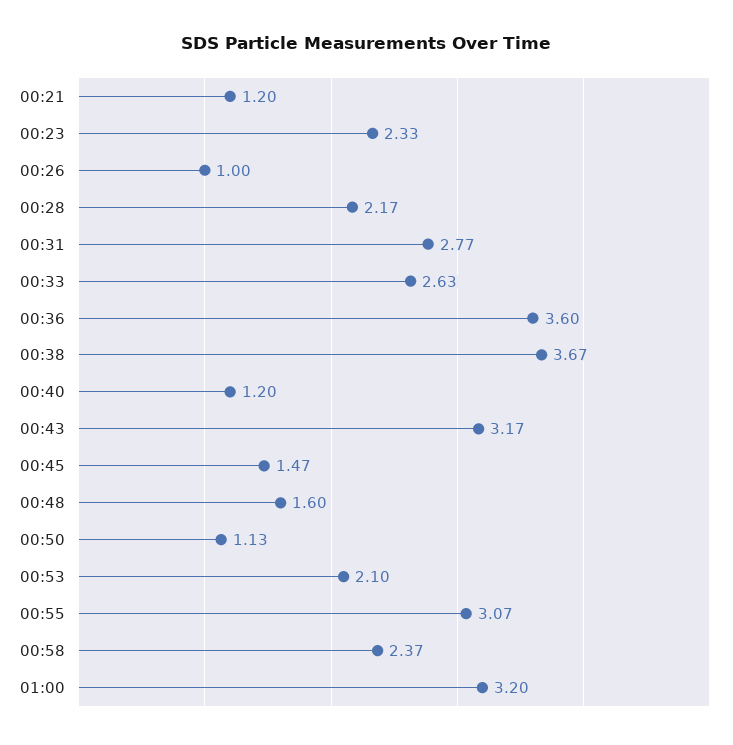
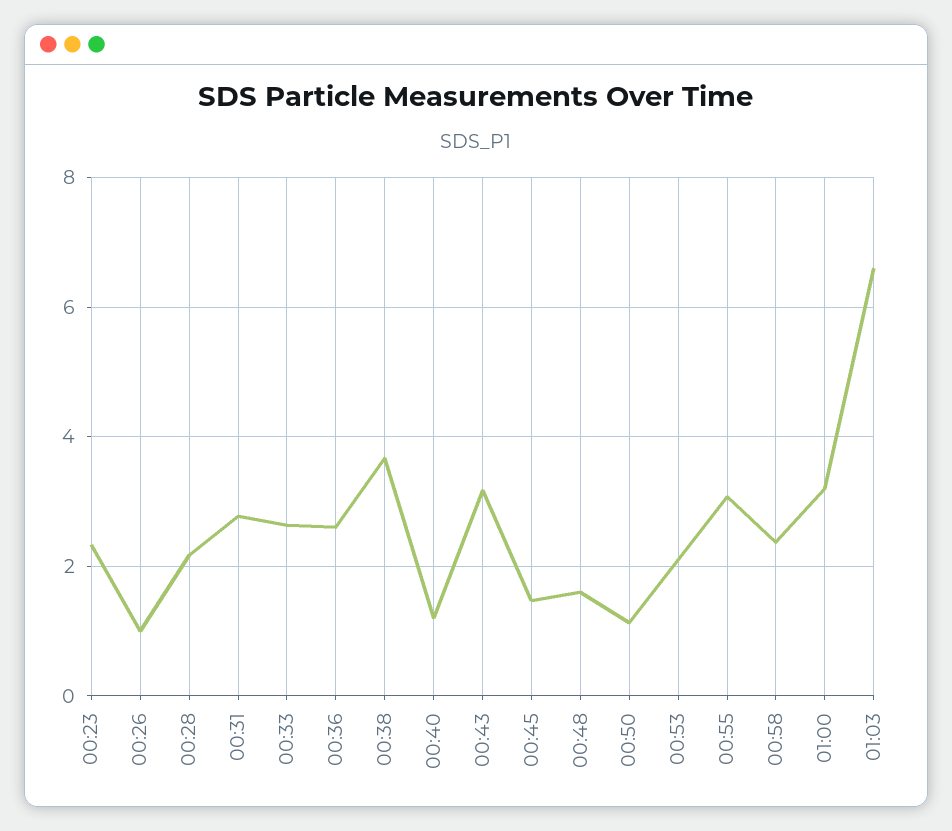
00:21: 1.2 -> none
00:36: 3.6 -> 2.6
01:03: none -> 6.6

